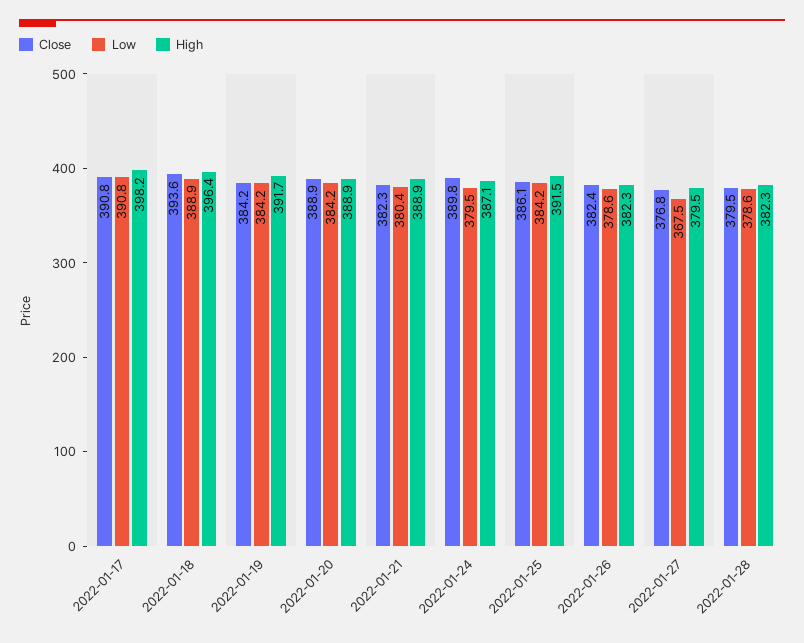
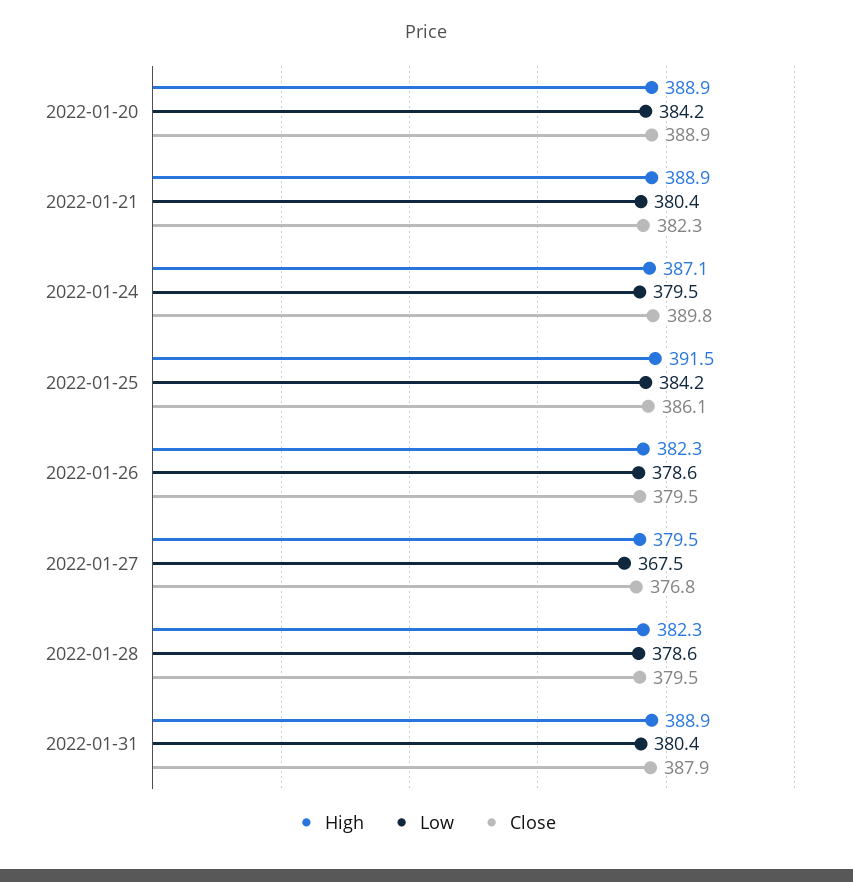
Close, 2022-01-17: 390.8 -> none
Low, 2022-01-17: 390.8 -> none
High, 2022-01-17: 398.2 -> none
Close, 2022-01-18: 393.6 -> none
Low, 2022-01-18: 388.9 -> none
High, 2022-01-18: 396.4 -> none
Close, 2022-01-19: 384.2 -> none
Low, 2022-01-19: 384.2 -> none
High, 2022-01-19: 391.7 -> none
Close, 2022-01-26: 382.4 -> 379.5
High, 2022-01-31: none -> 388.9
Low, 2022-01-31: none -> 380.4
Close, 2022-01-31: none -> 387.9

